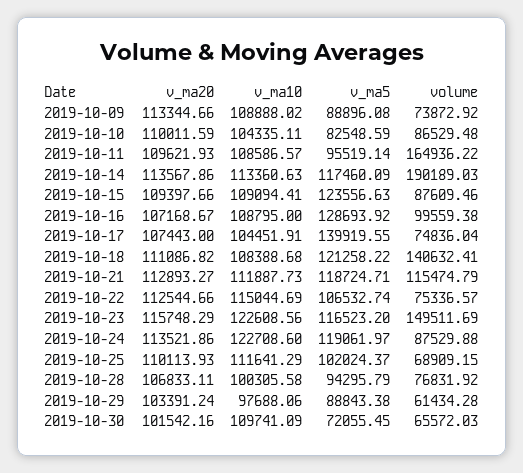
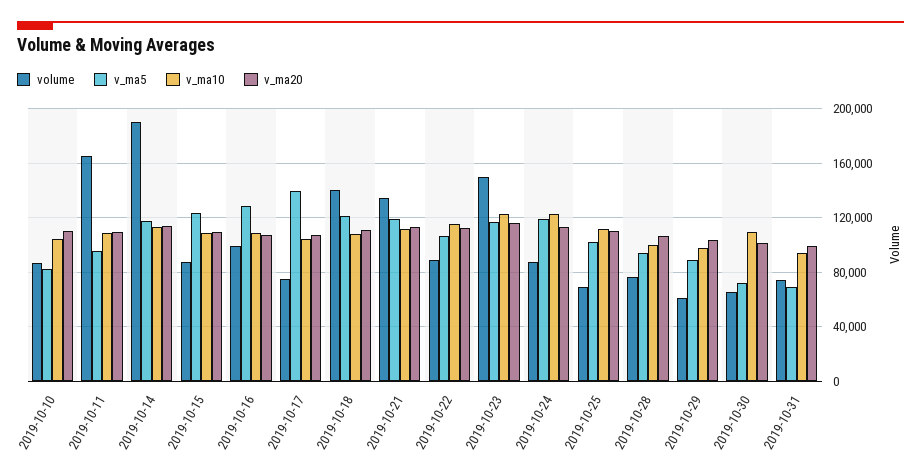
v_ma20, 2019-10-09: 113344.66 -> none
v_ma10, 2019-10-09: 108888.02 -> none
v_ma5, 2019-10-09: 88896.08 -> none
volume, 2019-10-09: 73872.92 -> none
volume, 2019-10-21: 115474.79 -> 135000
volume, 2019-10-22: 75336.57 -> 90000
volume, 2019-10-31: none -> 75000
v_ma5, 2019-10-31: none -> 70000
v_ma10, 2019-10-31: none -> 95000
v_ma20, 2019-10-31: none -> 100000

